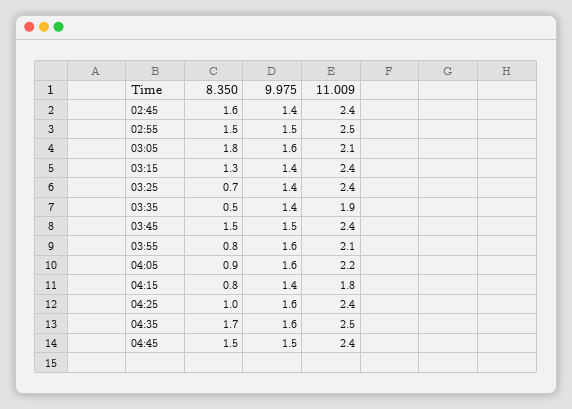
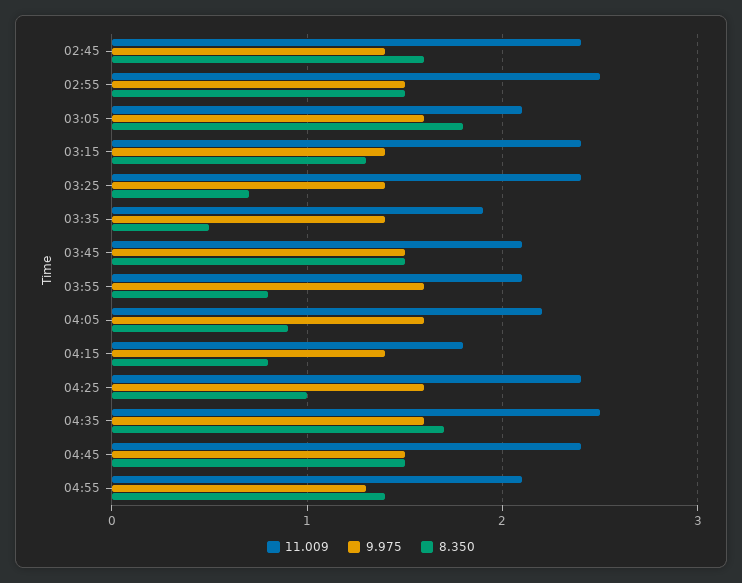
11.009, 03:45: 2.4 -> 2.1
11.009, 04:55: none -> 2.1
9.975, 04:55: none -> 1.3
8.350, 04:55: none -> 1.4

